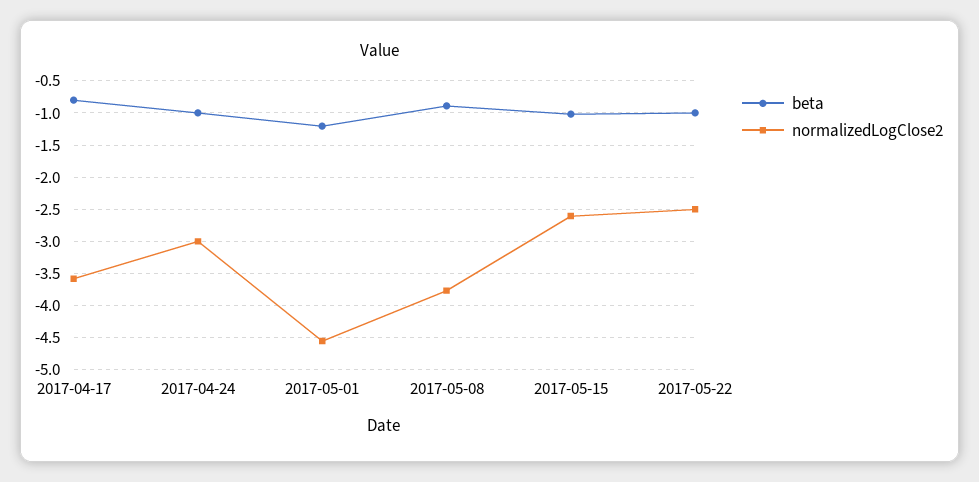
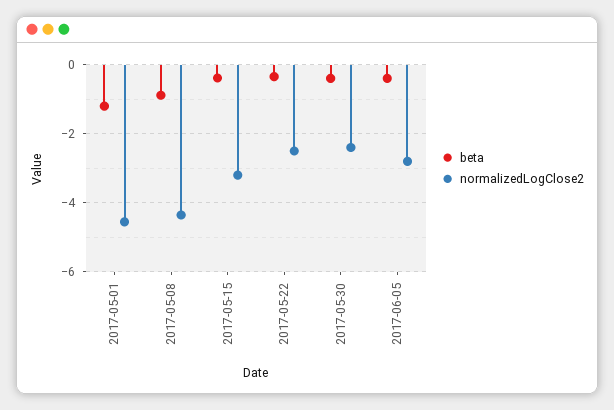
beta, 2017-04-17: -0.8 -> none
normalizedLogClose2, 2017-04-17: -3.6 -> none
beta, 2017-04-24: -1 -> none
normalizedLogClose2, 2017-04-24: -3 -> none
normalizedLogClose2, 2017-05-08: -3.8 -> -4.4
beta, 2017-05-15: -1 -> -0.4
normalizedLogClose2, 2017-05-15: -2.6 -> -3.2
beta, 2017-05-22: -1 -> -0.4
beta, 2017-05-30: none -> -0.4
normalizedLogClose2, 2017-05-30: none -> -2.4
beta, 2017-06-05: none -> -0.4
normalizedLogClose2, 2017-06-05: none -> -2.8

